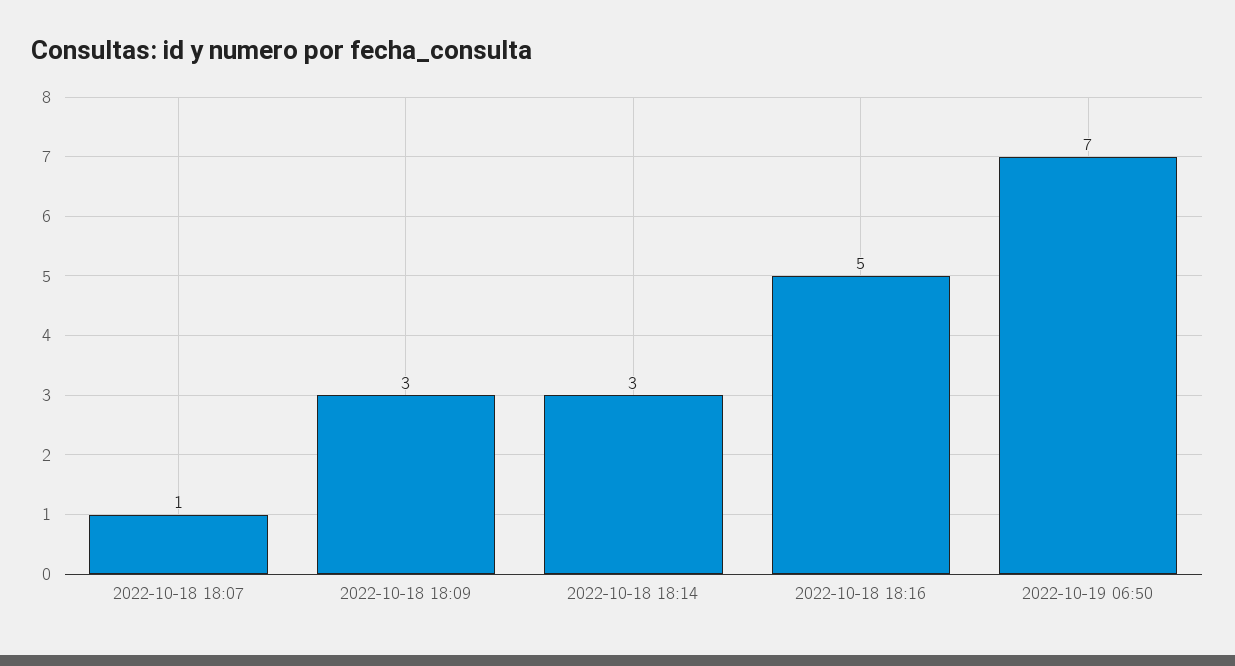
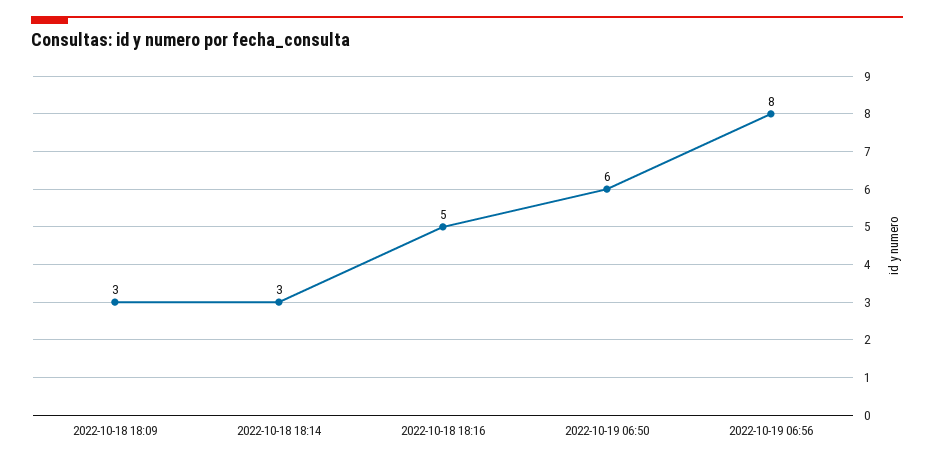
2022-10-18 18:07: 1 -> none
2022-10-19 06:50: 7 -> 6
2022-10-19 06:56: none -> 8

